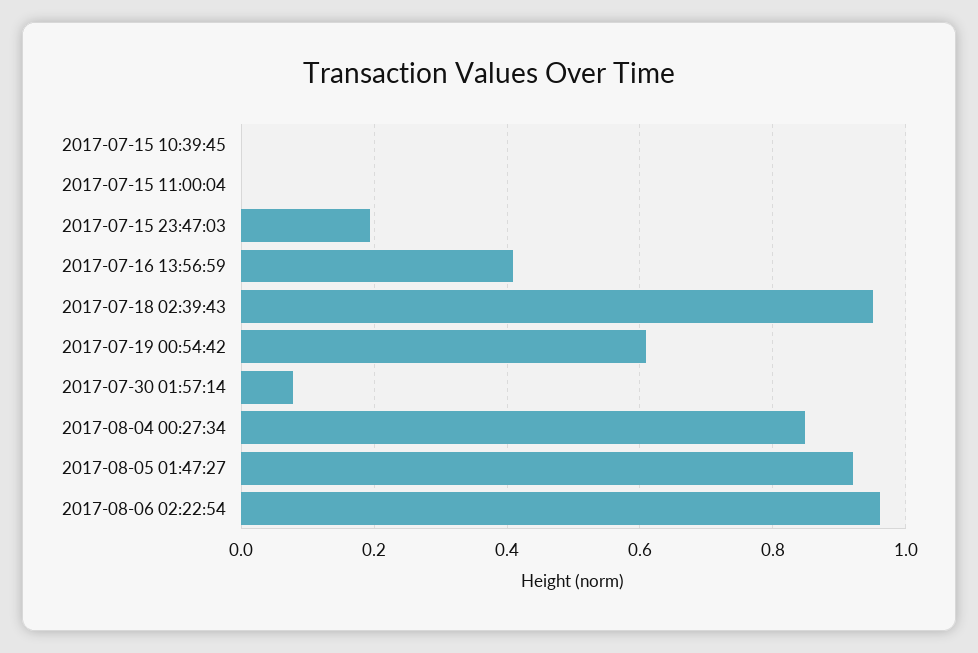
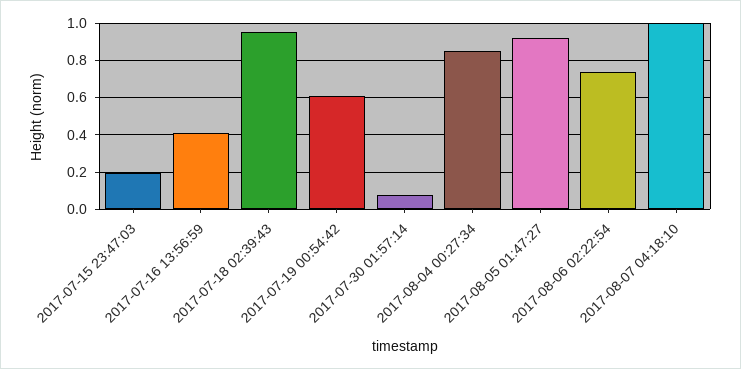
2017-07-15 10:39:45: 0 -> none
2017-07-15 11:00:04: 0 -> none
2017-08-06 02:22:54: 0.96 -> 0.75
2017-08-07 04:18:10: none -> 1

